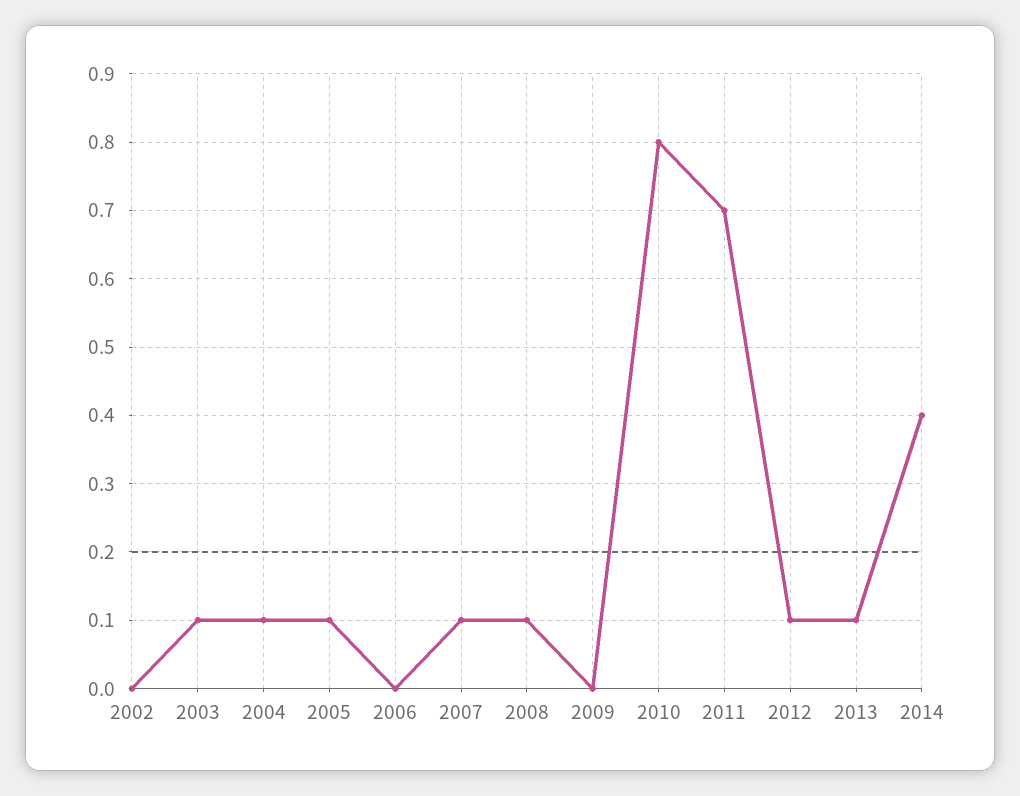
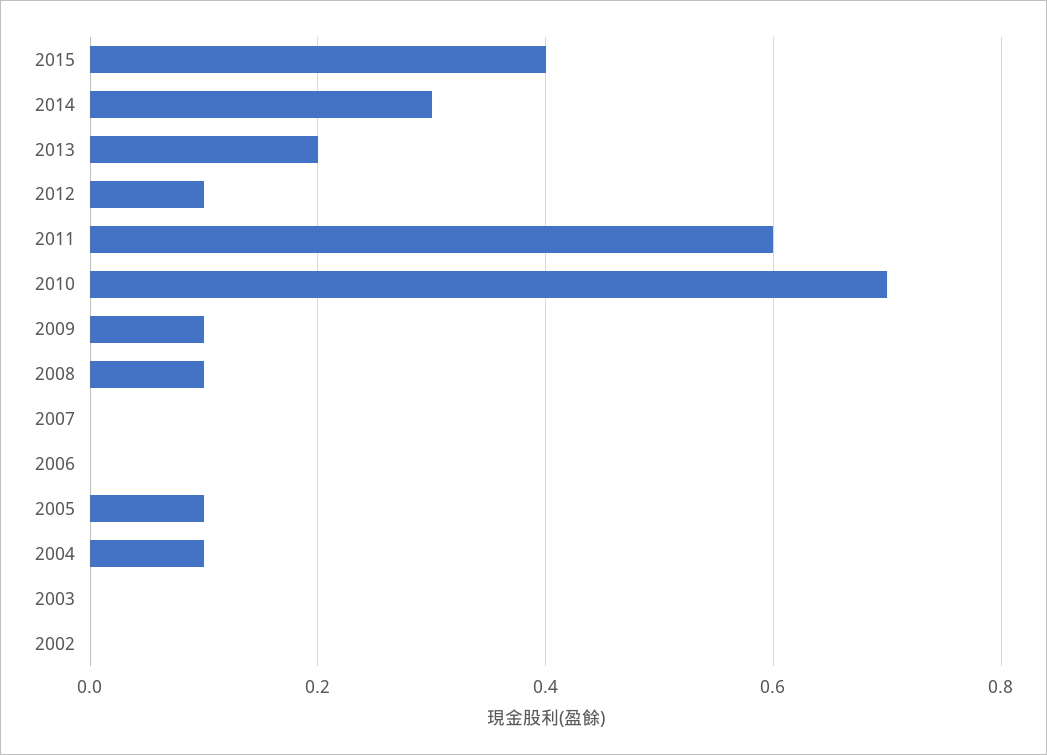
2003: 0.1 -> 0
2007: 0.1 -> 0
2009: 0 -> 0.1
2010: 0.8 -> 0.7
2011: 0.7 -> 0.6
2013: 0.1 -> 0.2
2014: 0.4 -> 0.3
2015: none -> 0.4

